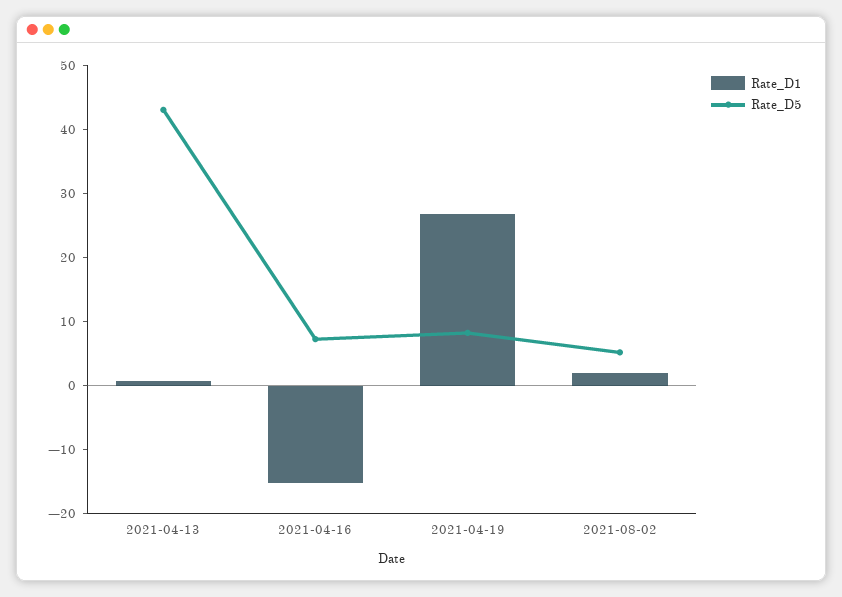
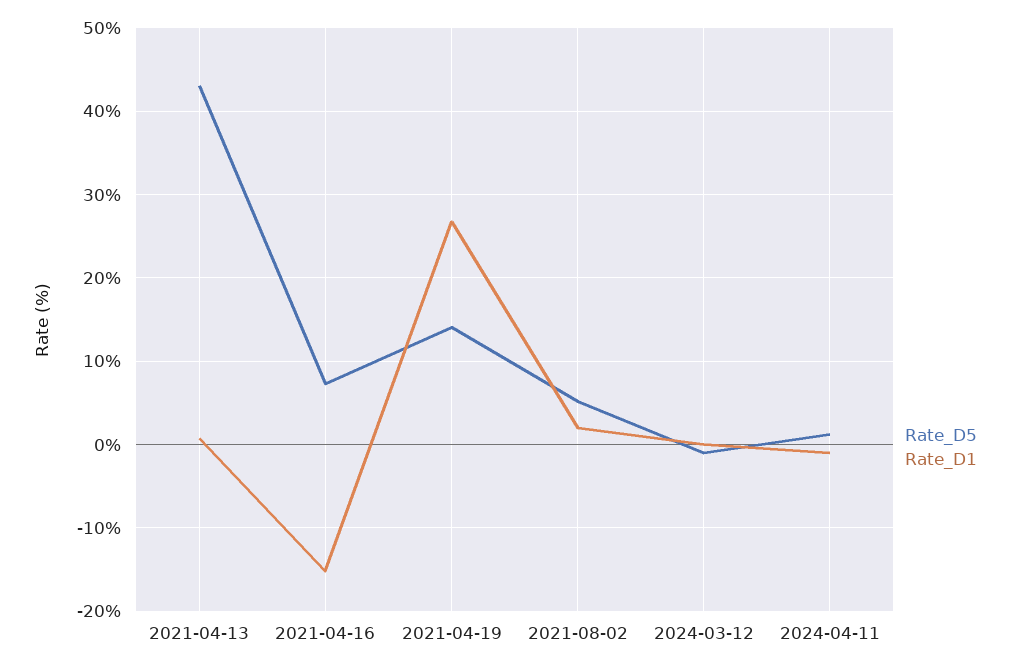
Rate_D5, 2021-04-19: 8 -> 14
Rate_D5, 2024-03-12: none -> -1
Rate_D1, 2024-03-12: none -> 0
Rate_D5, 2024-04-11: none -> 1
Rate_D1, 2024-04-11: none -> -1

